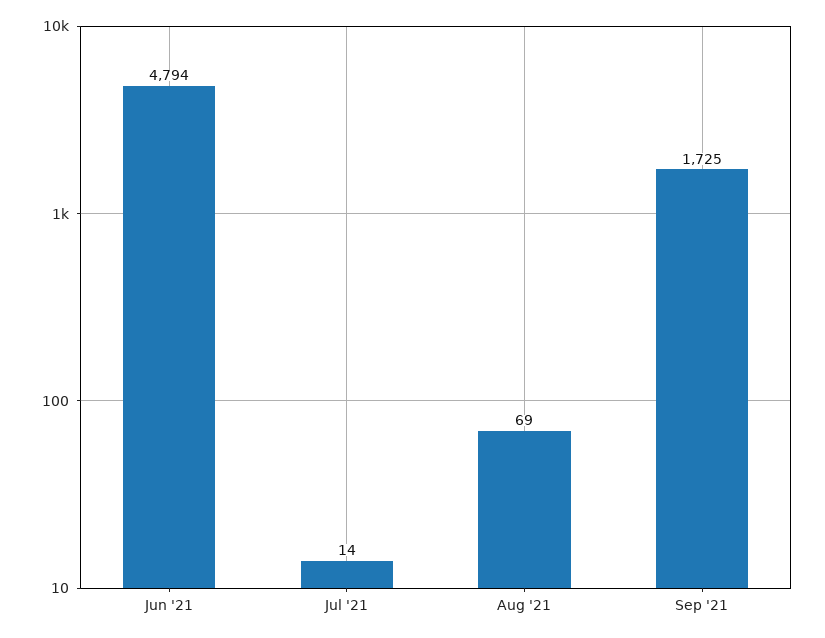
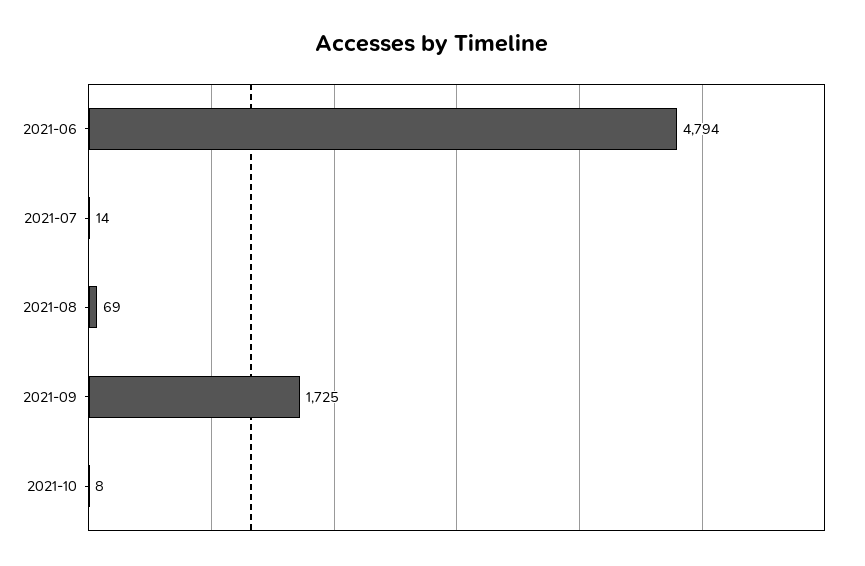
2021-10: none -> 8

